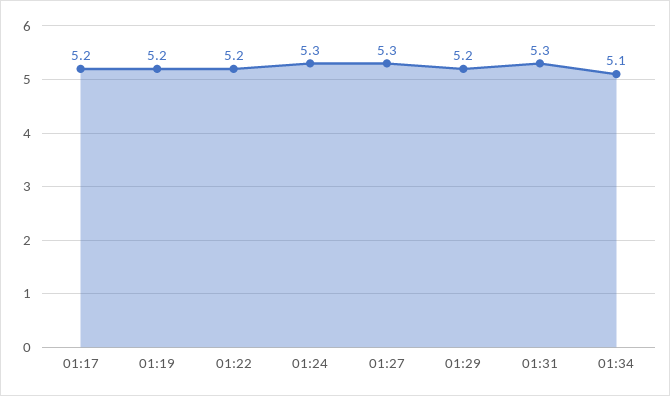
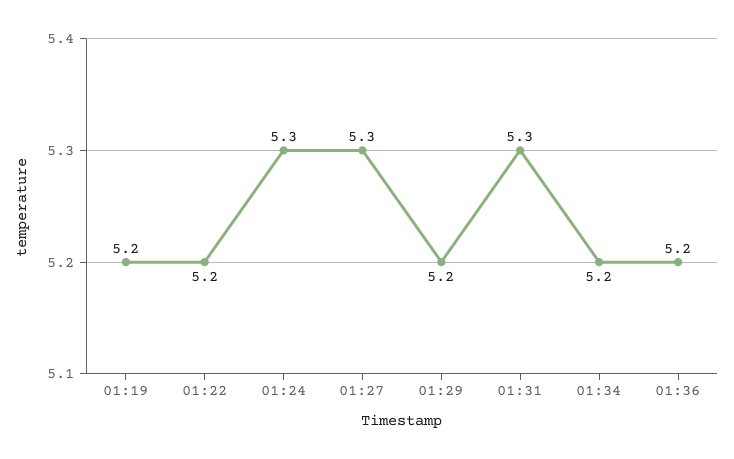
01:17: 5.2 -> none
01:34: 5.1 -> 5.2
01:36: none -> 5.2

